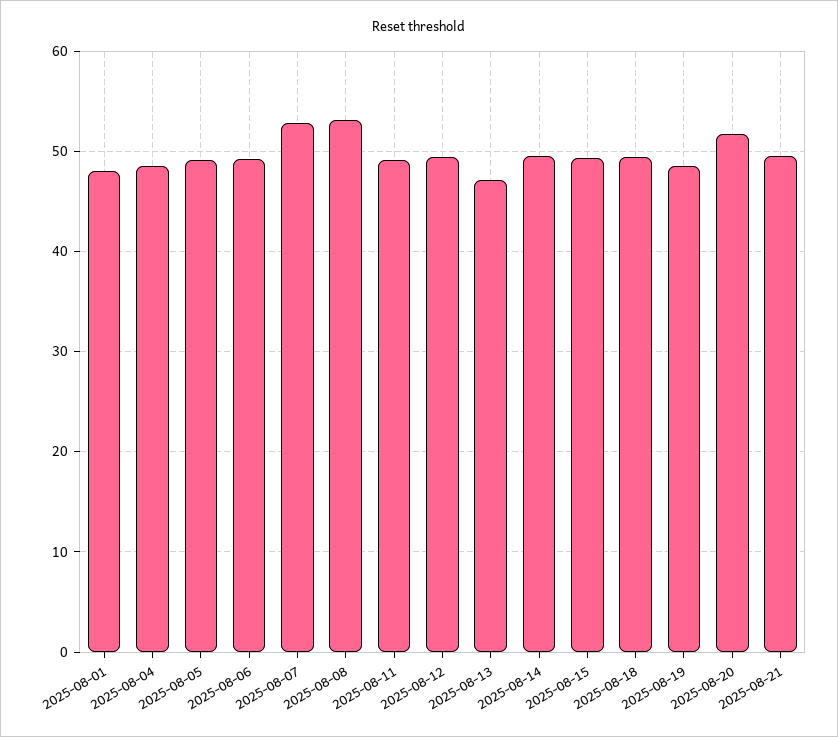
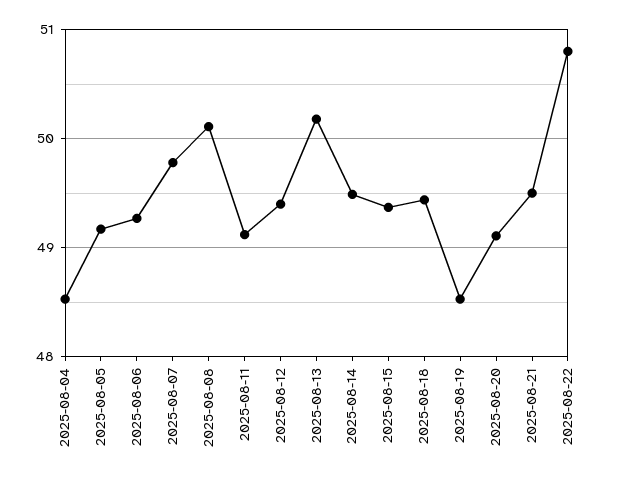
2025-08-01: 48 -> none
2025-08-07: 53 -> 49.8
2025-08-08: 53 -> 50.1
2025-08-13: 47 -> 50.2
2025-08-20: 52 -> 49.1
2025-08-22: none -> 50.8

